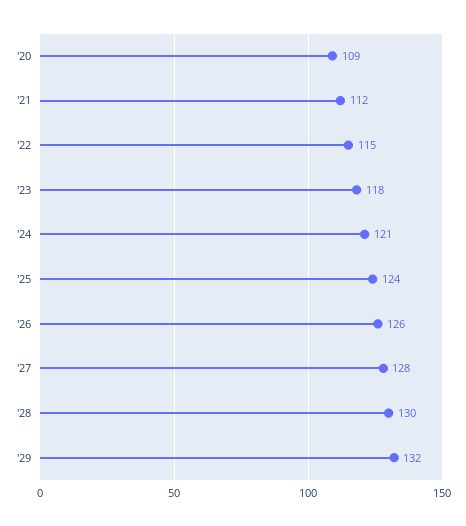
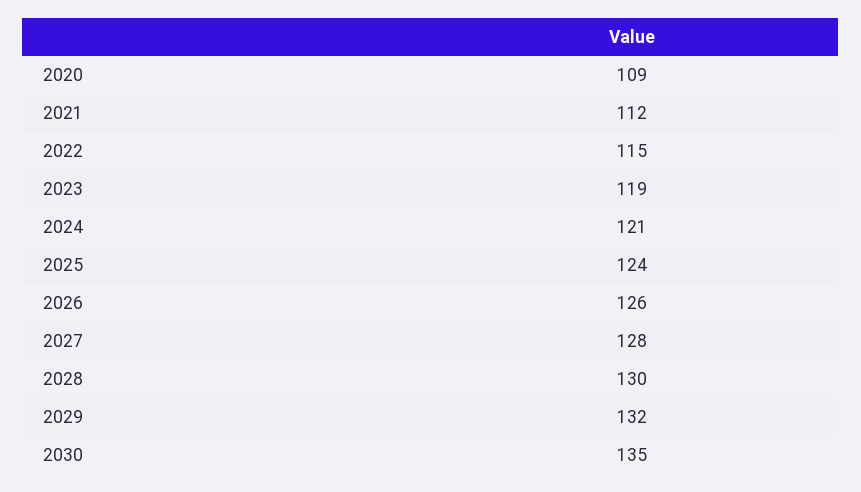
'23: 118 -> 119
2030: none -> 135

